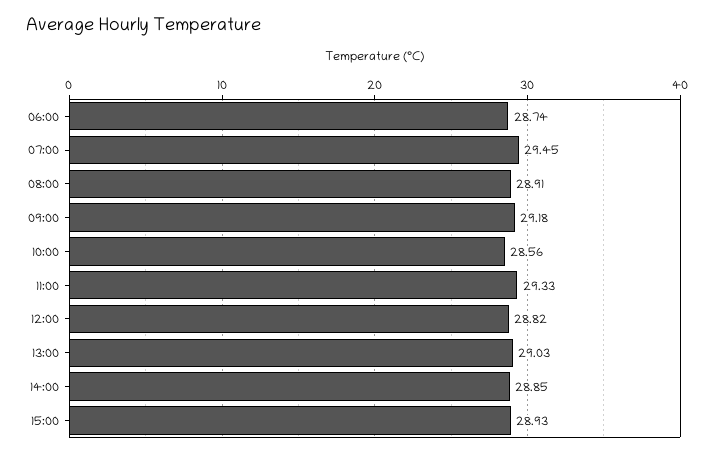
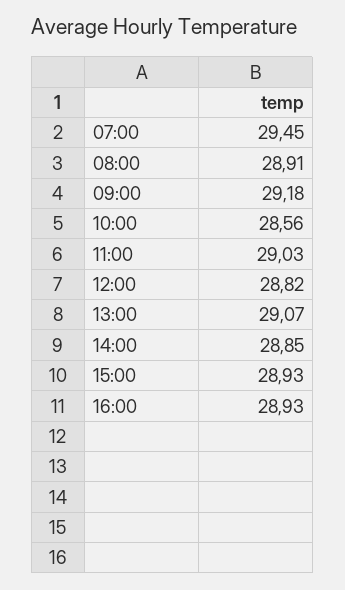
06:00: 28.74 -> none
11:00: 29.33 -> 29.03
13:00: 29.03 -> 29.07
16:00: none -> 28.93

